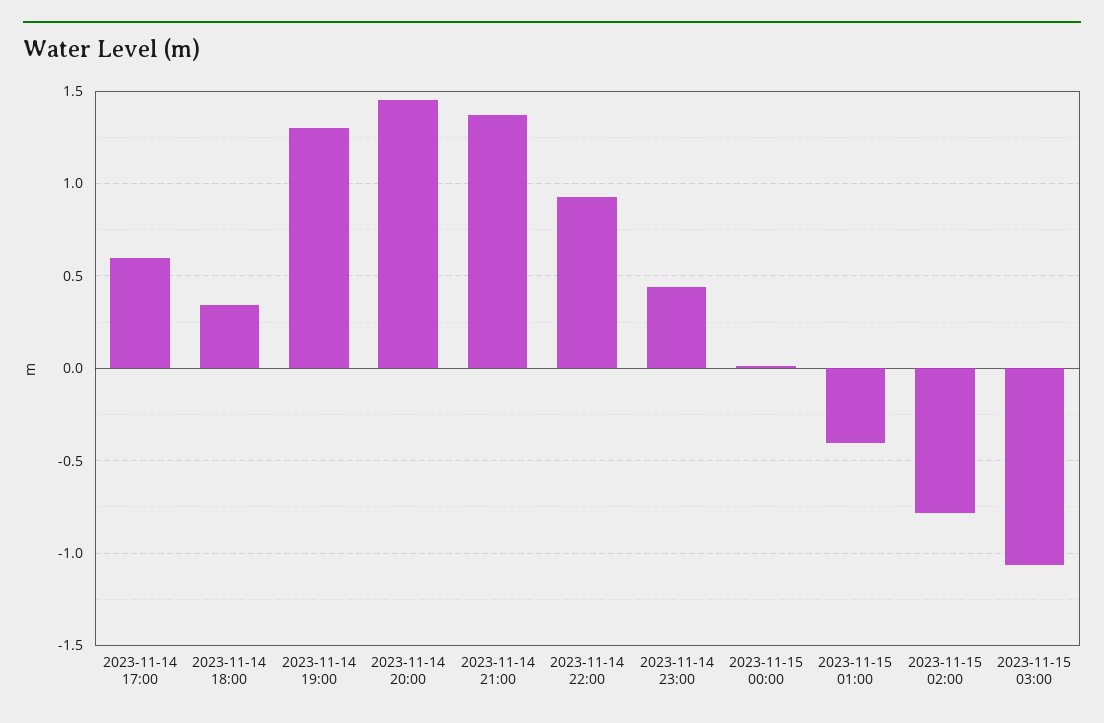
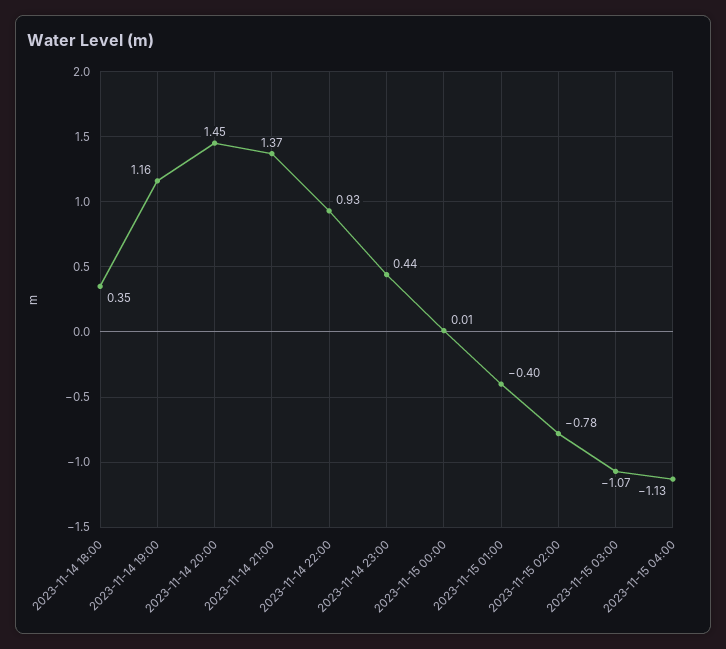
2023-11-14 17:00: 0.6 -> none
2023-11-14 19:00: 1.3 -> 1.16
2023-11-15 04:00: none -> -1.13

